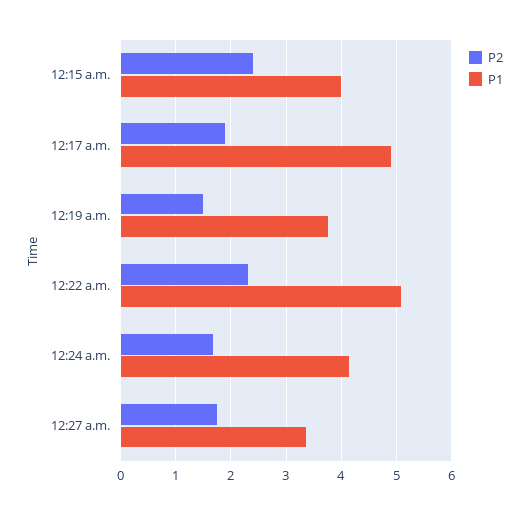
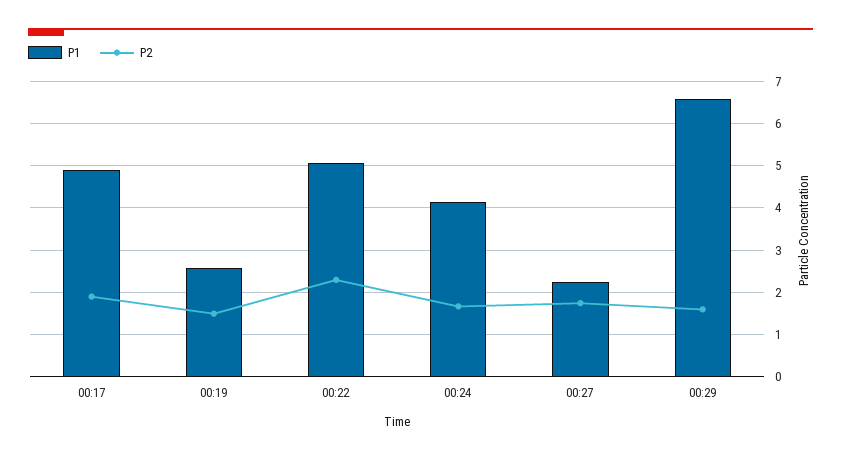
P2, 12:15 a.m.: 2.4 -> none
P1, 12:15 a.m.: 4 -> none
P1, 12:19 a.m.: 3.8 -> 2.6
P1, 12:27 a.m.: 3.4 -> 2.2
P1, 00:29: none -> 6.6
P2, 00:29: none -> 1.6

